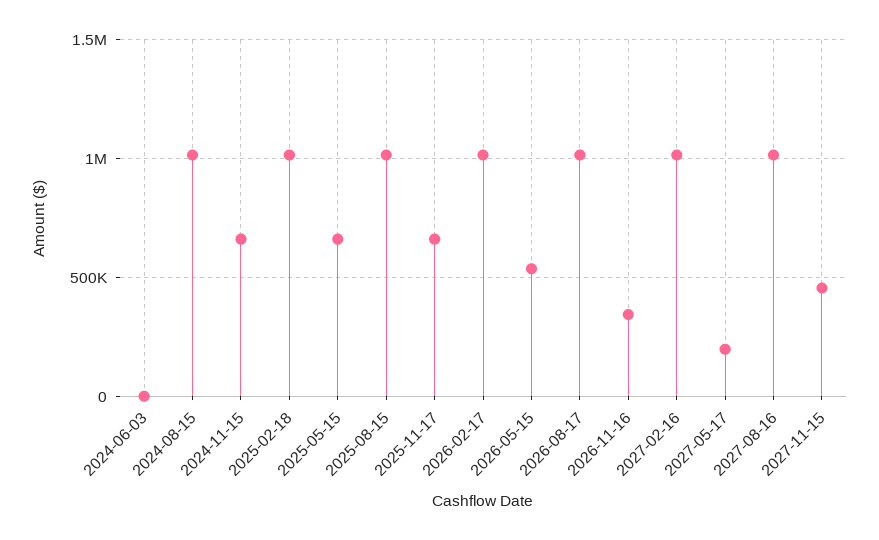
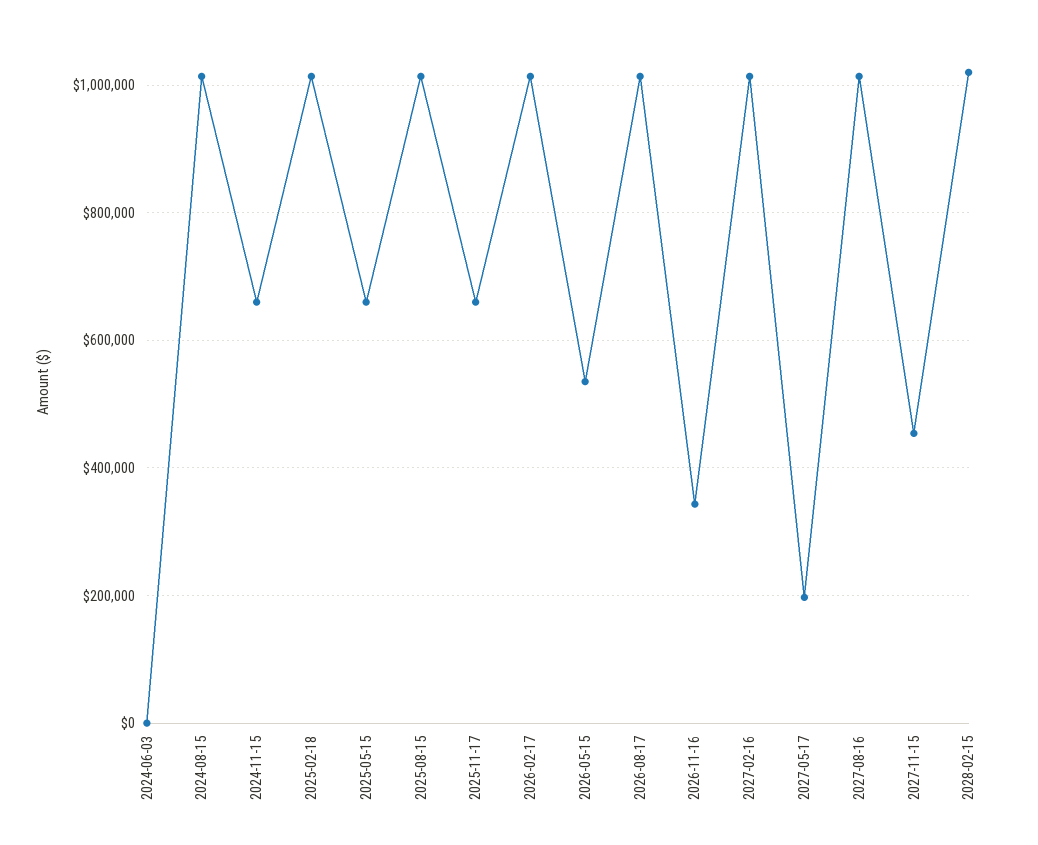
2028-02-15: none -> 1020000

